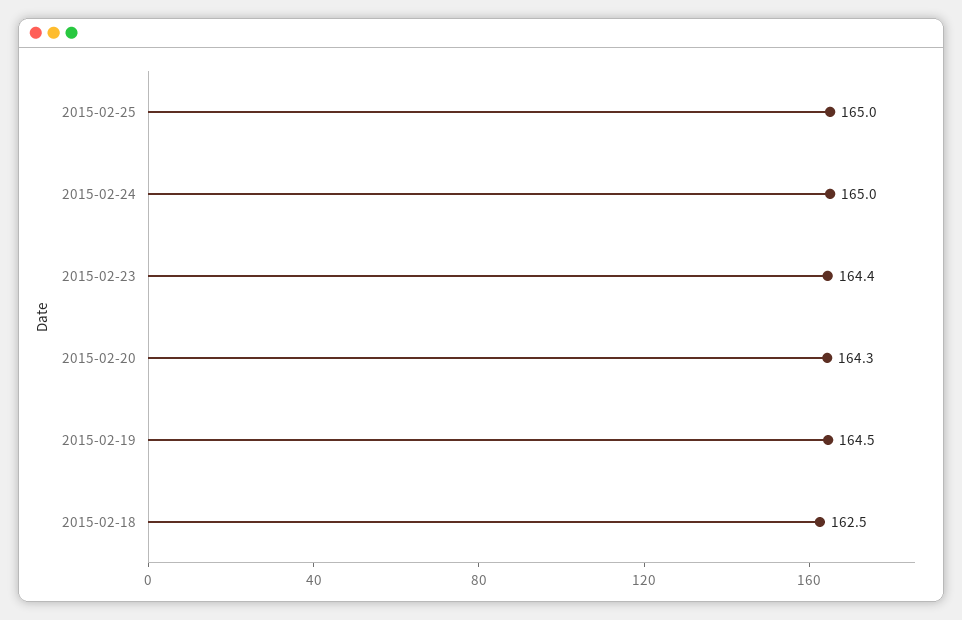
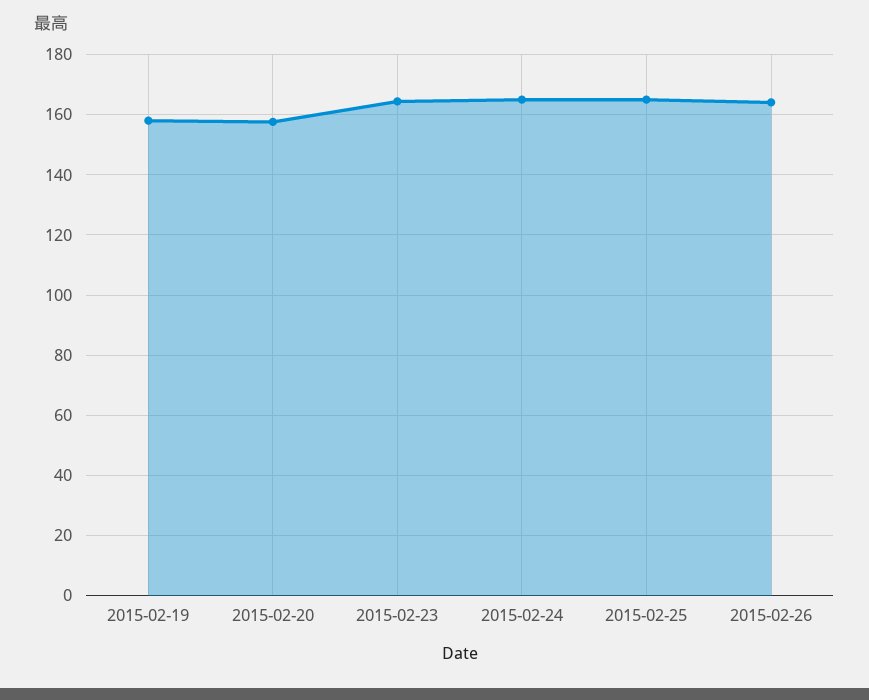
2015-02-20: 164.3 -> 158
2015-02-19: 164.5 -> 158
2015-02-18: 162.5 -> none
2015-02-26: none -> 164

